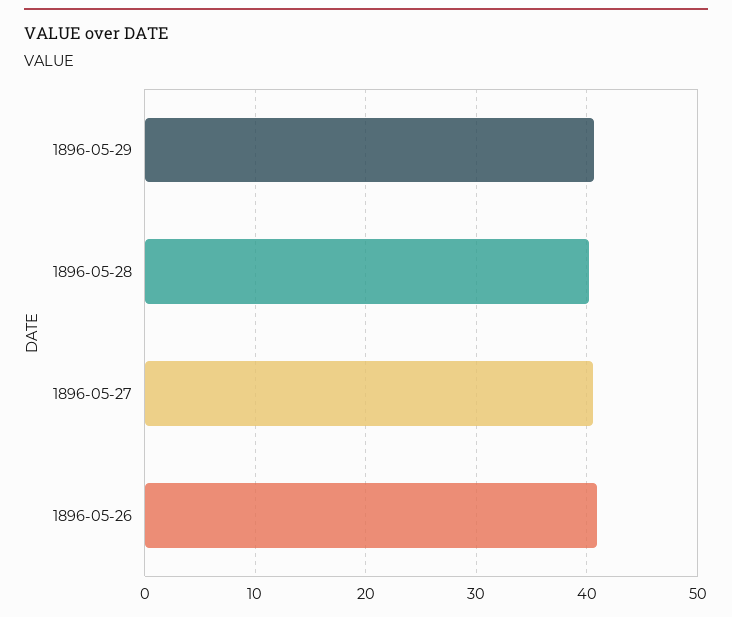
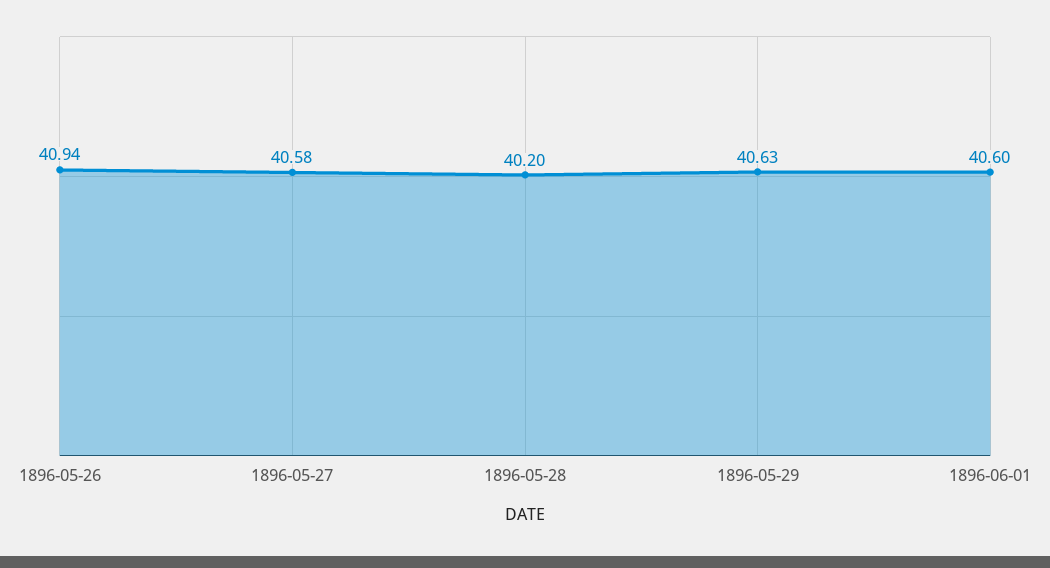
1896-06-01: none -> 40.6

